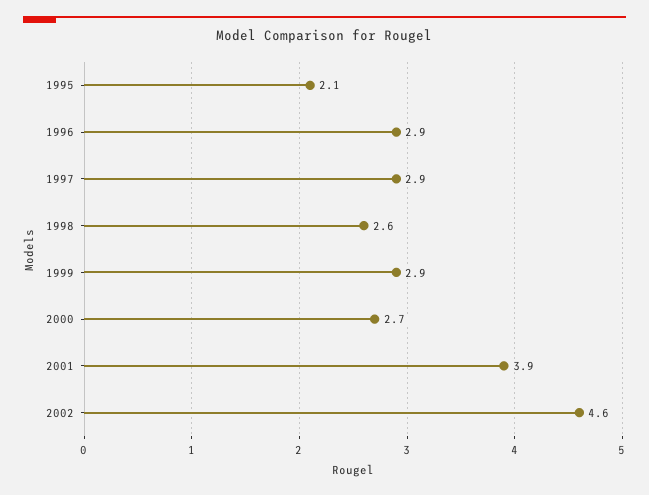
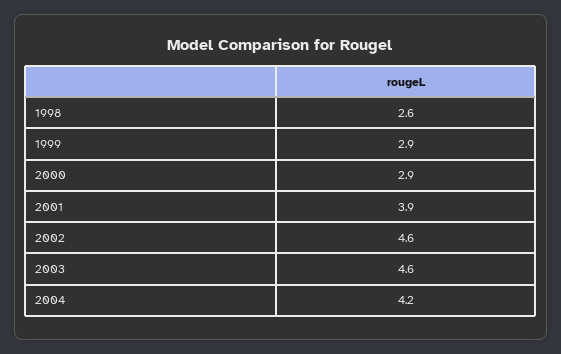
1995: 2.1 -> none
1996: 2.9 -> none
1997: 2.9 -> none
2000: 2.7 -> 2.9
2003: none -> 4.6
2004: none -> 4.2

